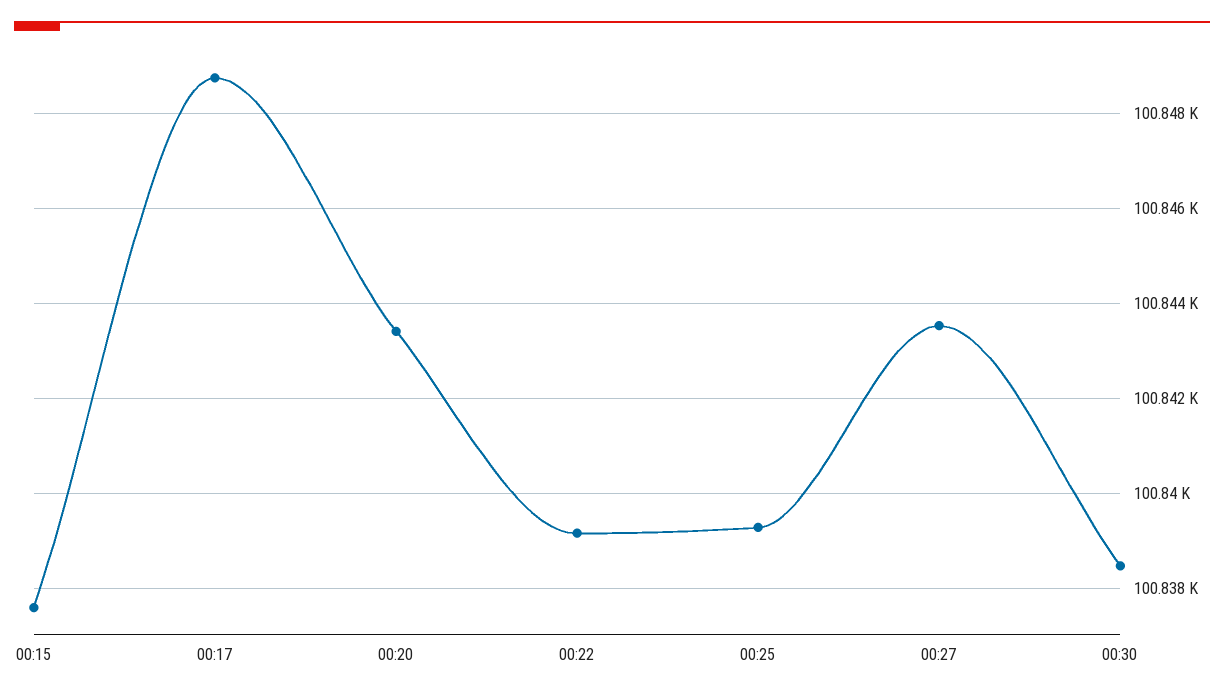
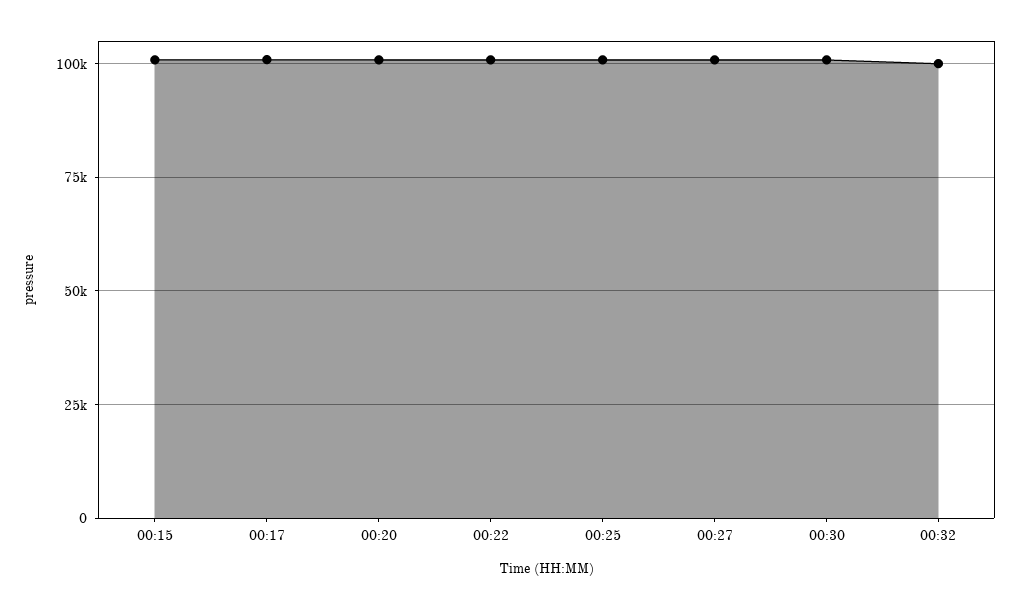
00:32: none -> 100000

